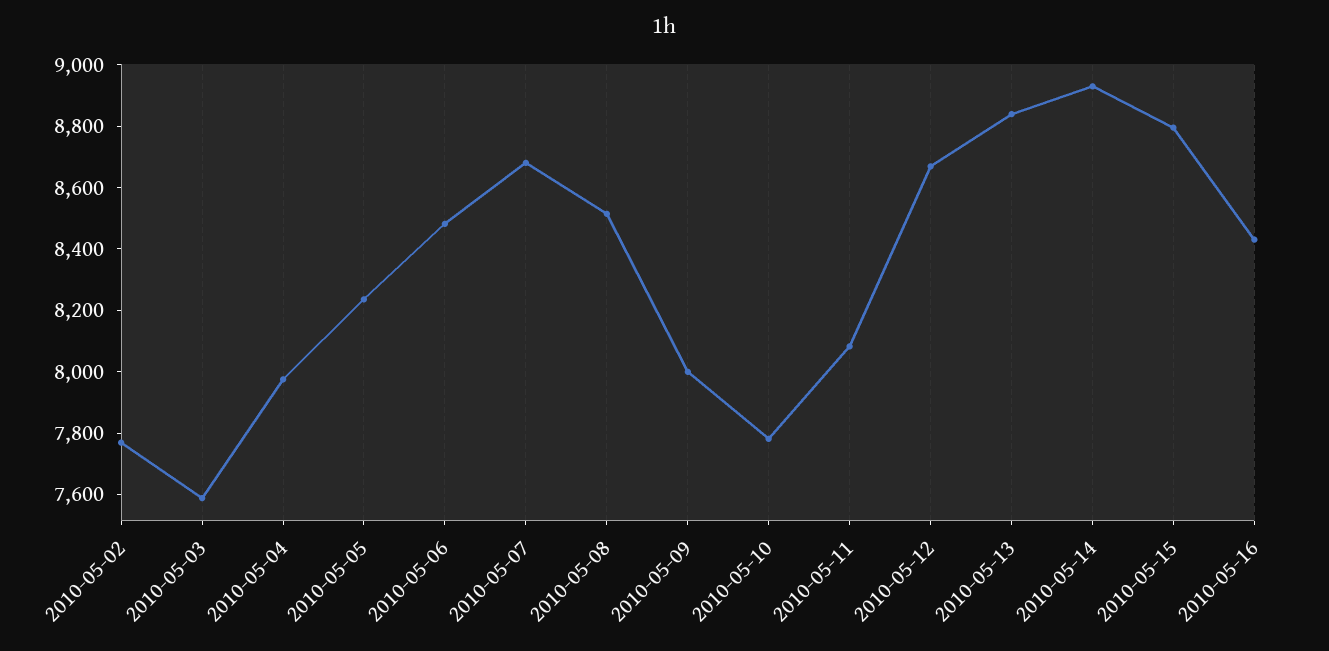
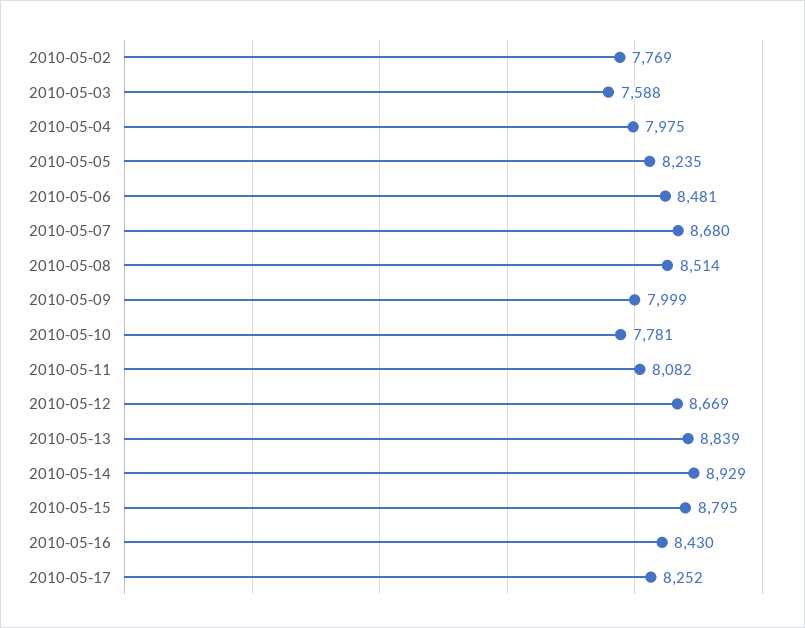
2010-05-17: none -> 8252

